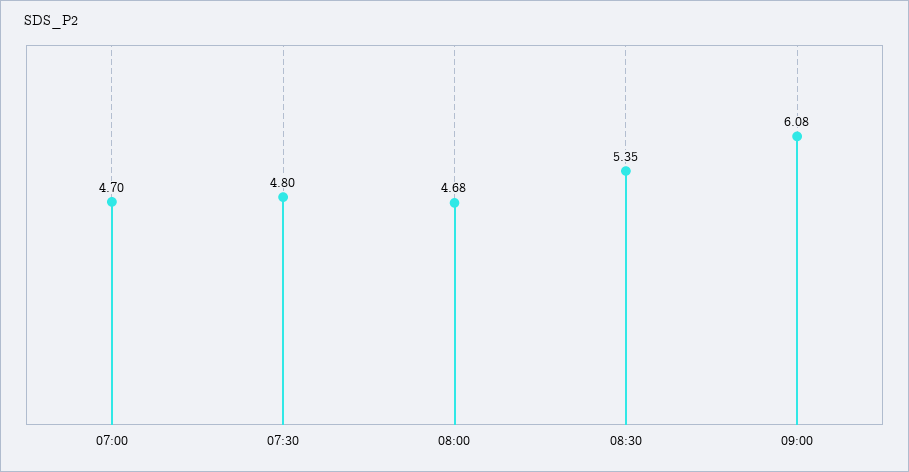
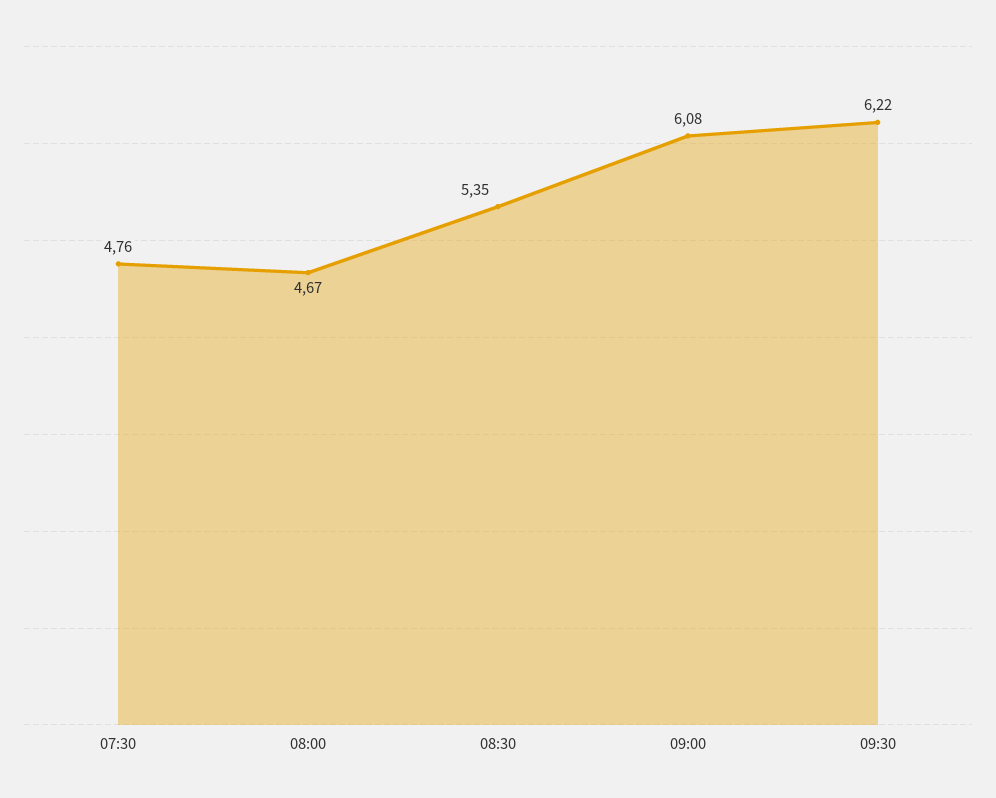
07:00: 4.7 -> none
07:30: 4.8 -> 4.76
08:00: 4.68 -> 4.67
09:30: none -> 6.22

